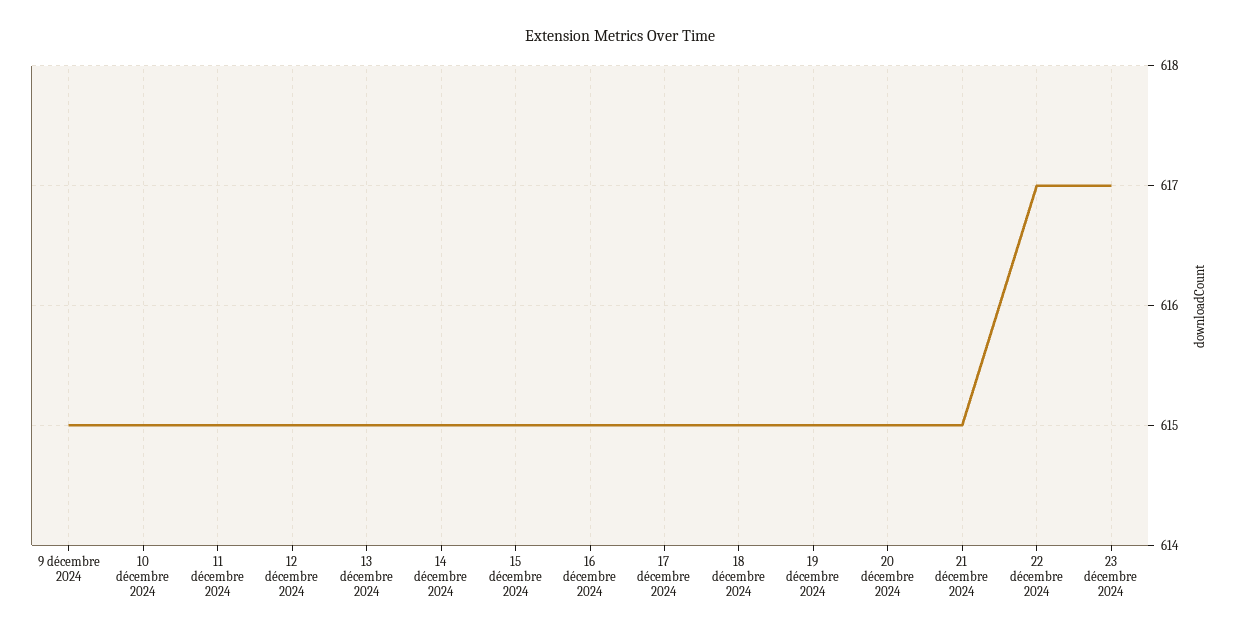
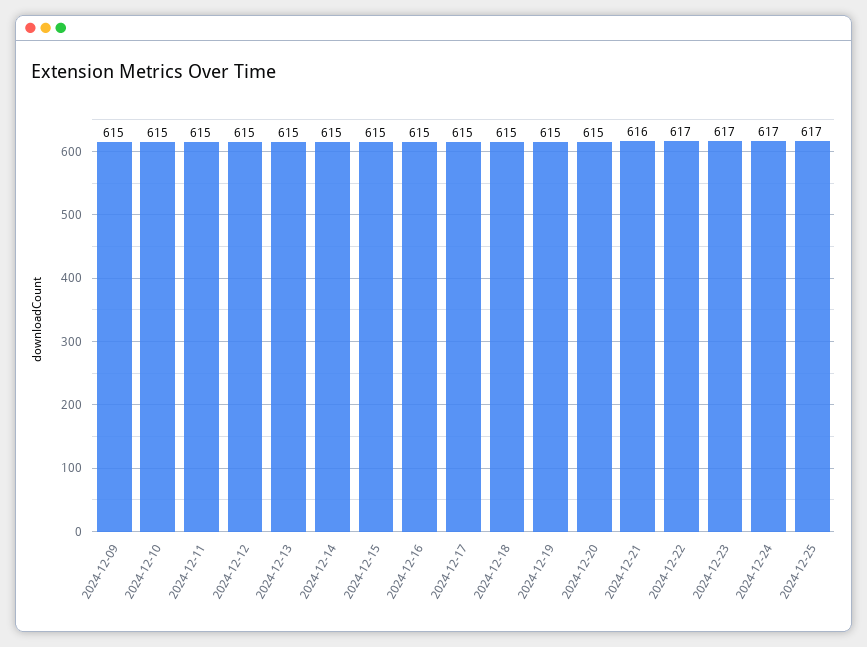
21 décembre 2024: 615 -> 616
2024-12-24: none -> 617
2024-12-25: none -> 617

